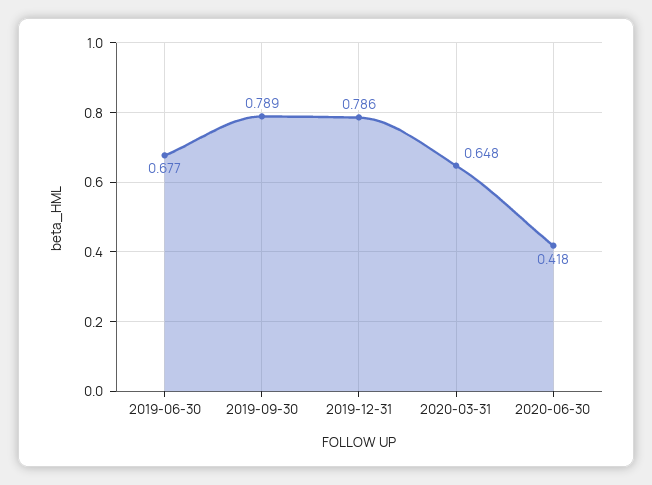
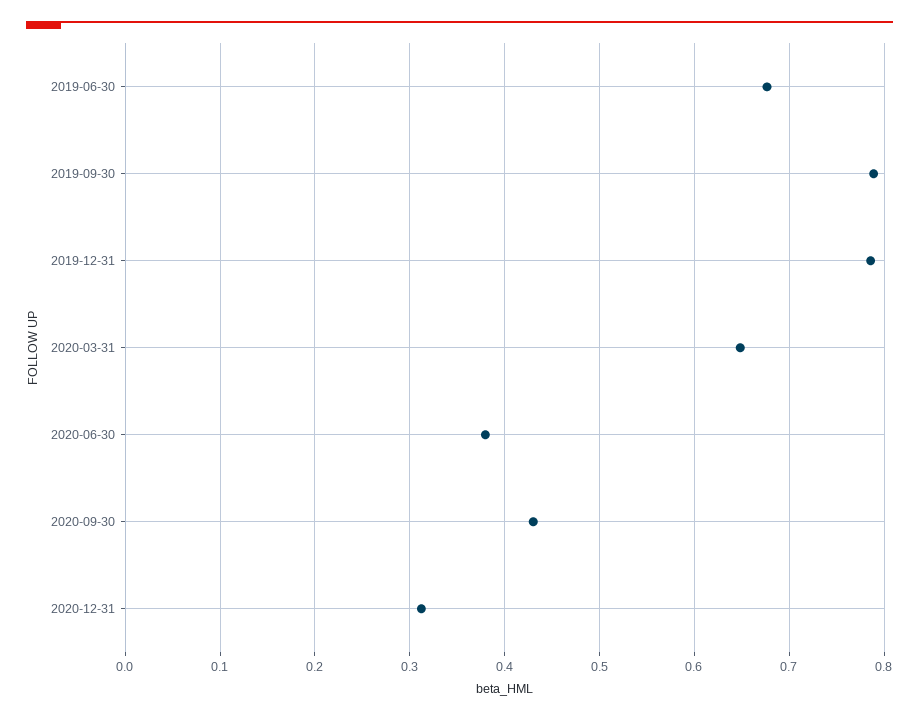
2020-06-30: 0.418 -> 0.38
2020-09-30: none -> 0.43
2020-12-31: none -> 0.31

